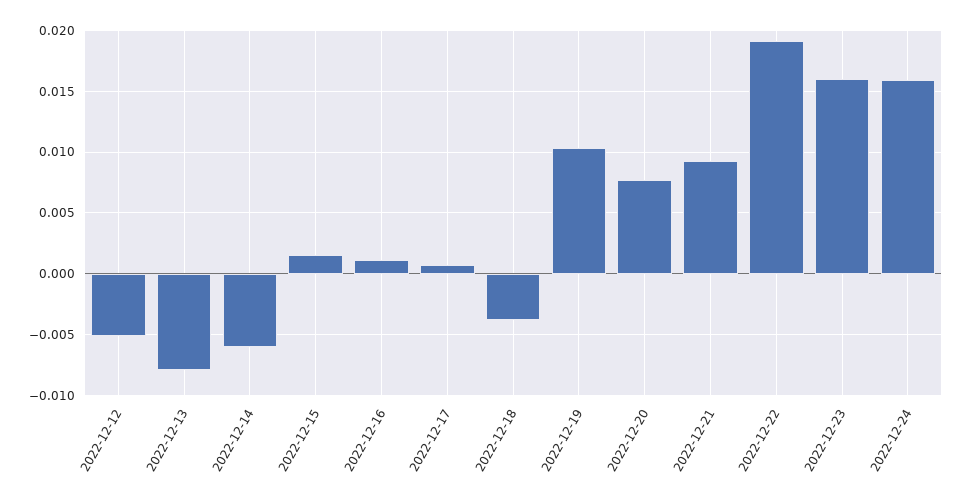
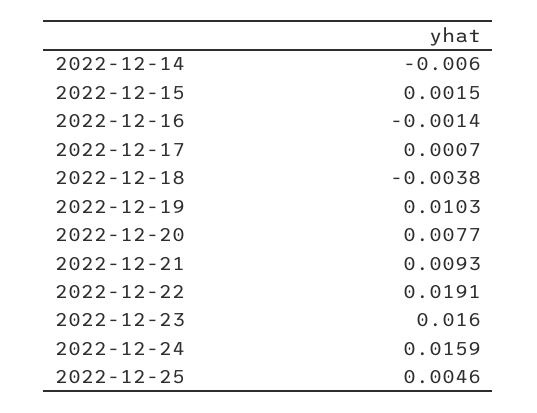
2022-12-12: -0.005 -> none
2022-12-13: -0.008 -> none
2022-12-16: 0.001 -> -0.0014
2022-12-25: none -> 0.0046

